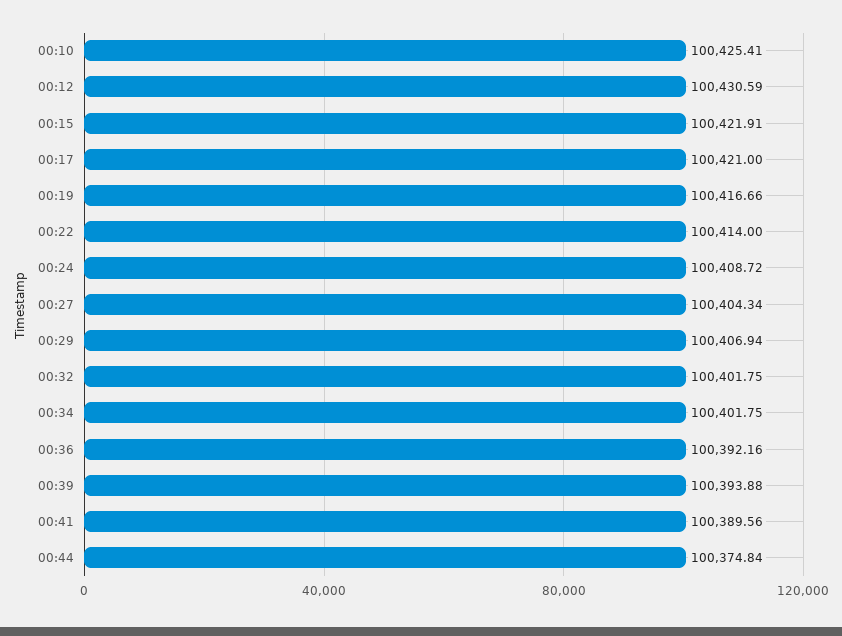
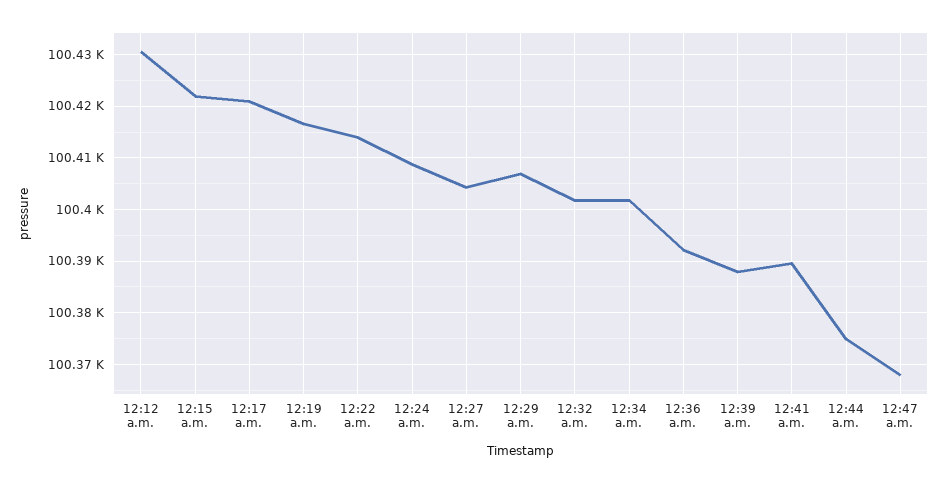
00:10: 100425.41 -> none
00:39: 100393.88 -> 100388
12:47 a.m.: none -> 100368

